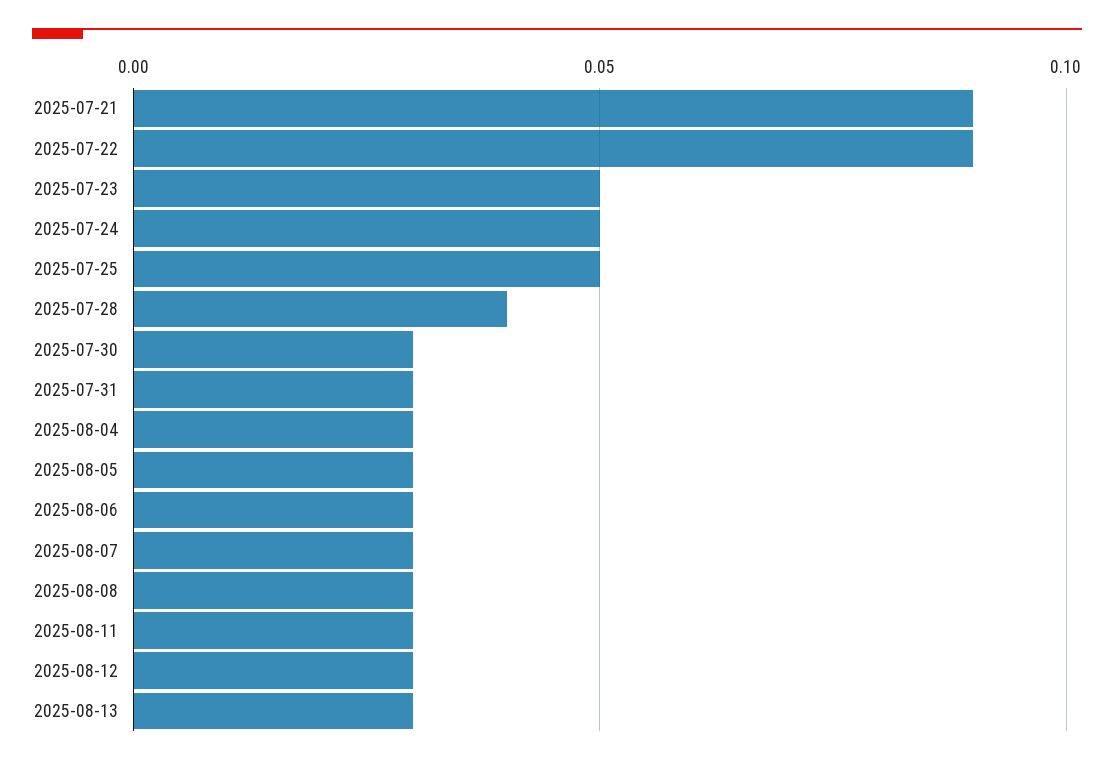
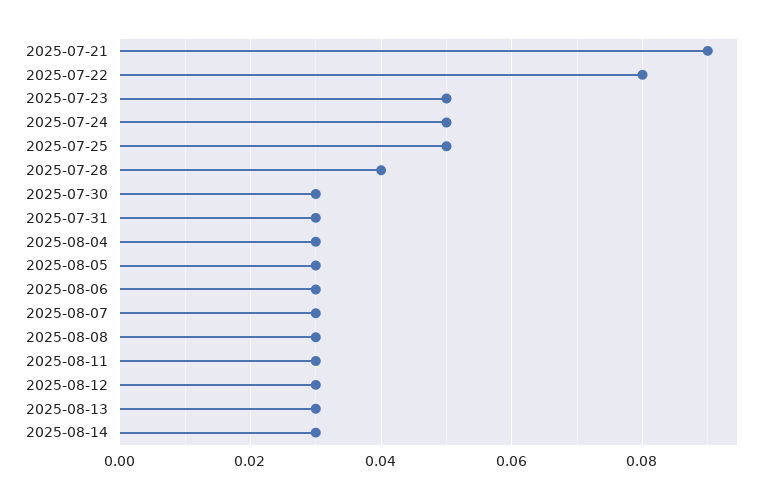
2025-07-22: 0.09 -> 0.08
2025-08-14: none -> 0.03

